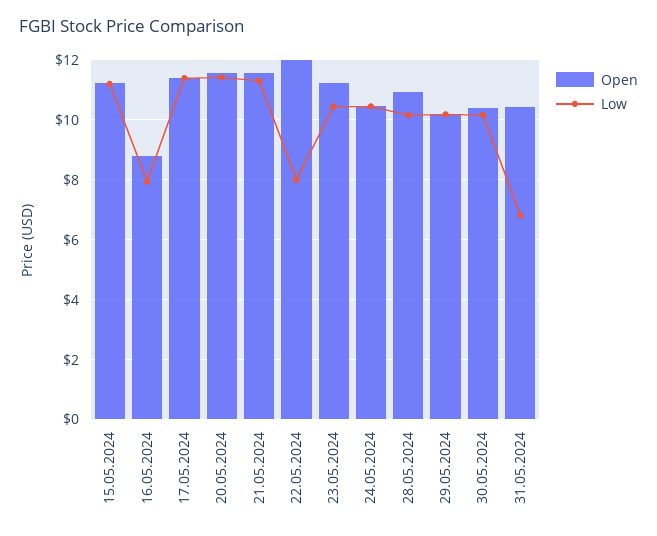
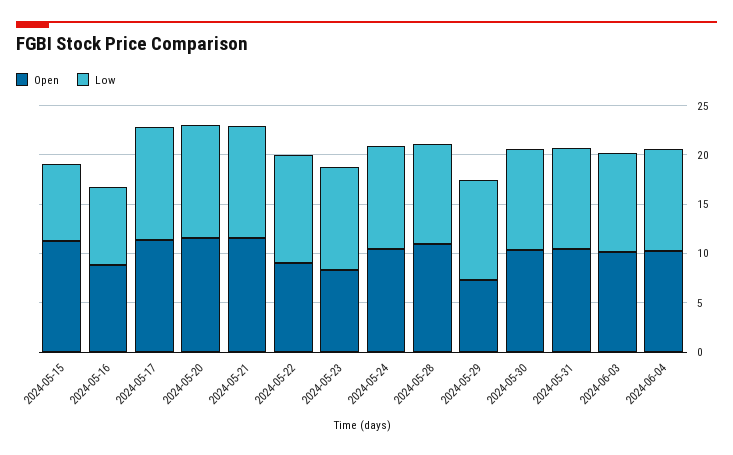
Low, 15.05.2024: 11.25 -> 8
Open, 22.05.2024: 12 -> 9
Low, 22.05.2024: 8 -> 11
Open, 23.05.2024: 11.25 -> 8
Open, 29.05.2024: 10.25 -> 7
Low, 31.05.2024: 6.75 -> 10
Open, 2024-06-03: none -> 10
Low, 2024-06-03: none -> 10
Open, 2024-06-04: none -> 10
Low, 2024-06-04: none -> 10

